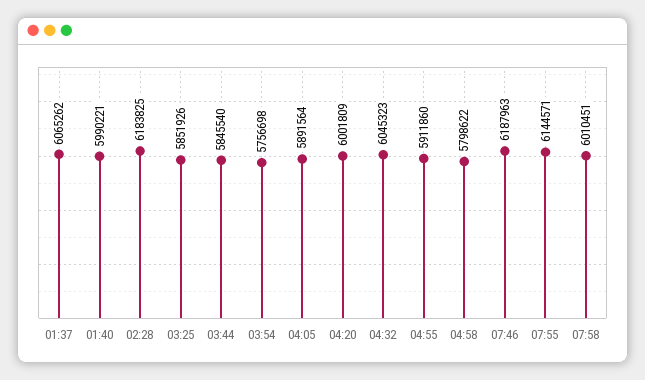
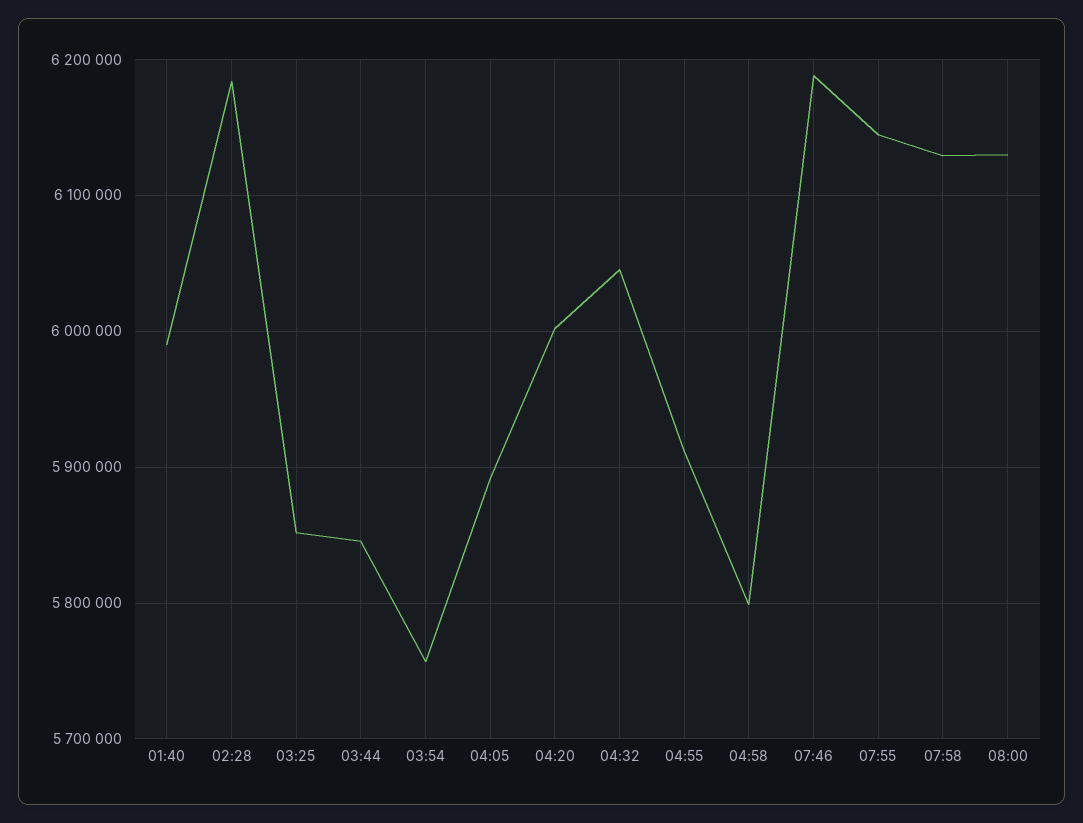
01:37: 6065262 -> none
07:58: 6010451 -> 6130000
08:00: none -> 6130000

